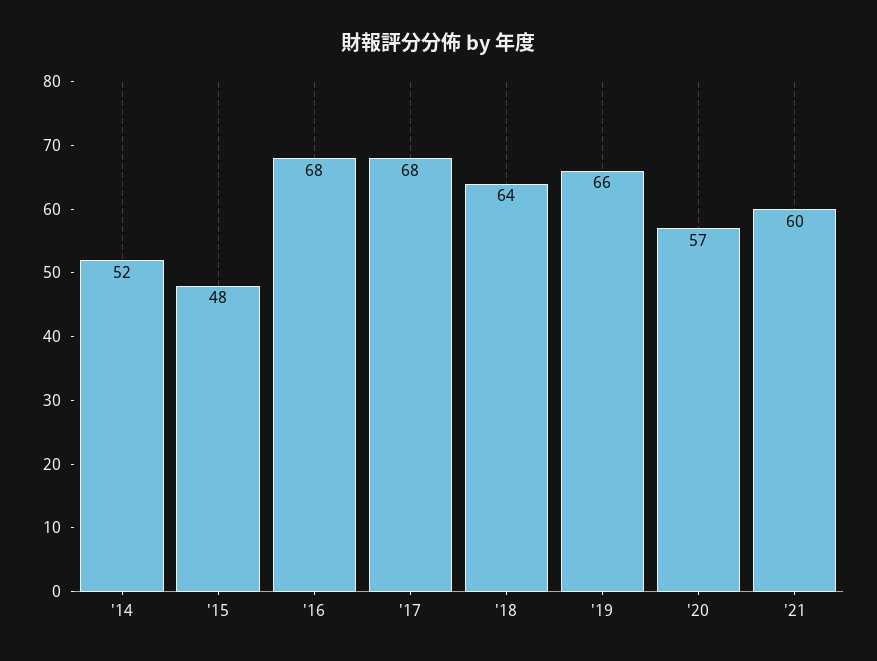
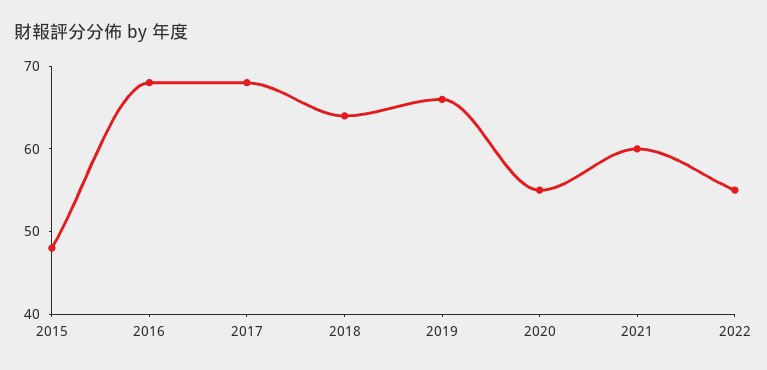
'14: 52 -> none
'20: 57 -> 55
2022: none -> 55

